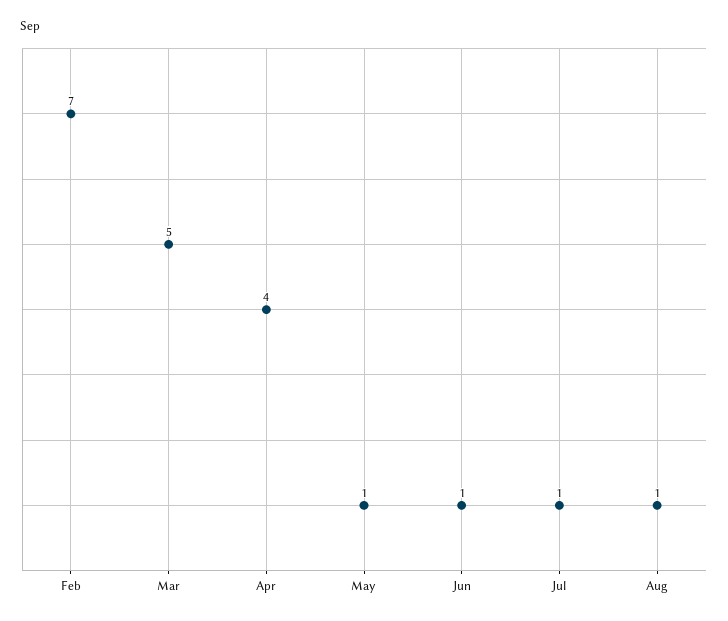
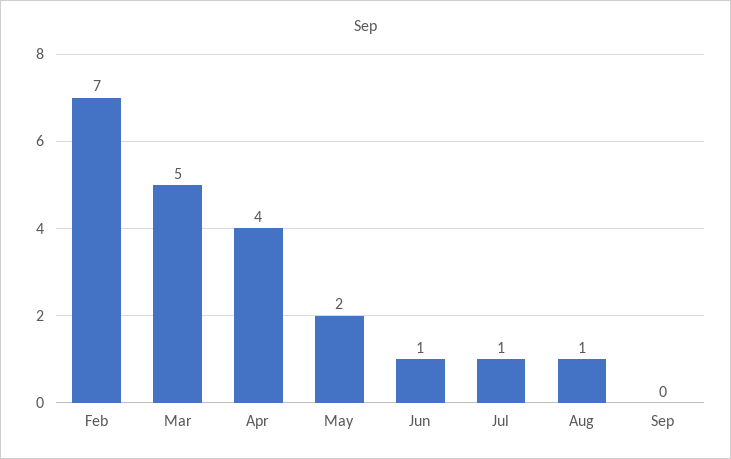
May: 1 -> 2
Sep: none -> 0

